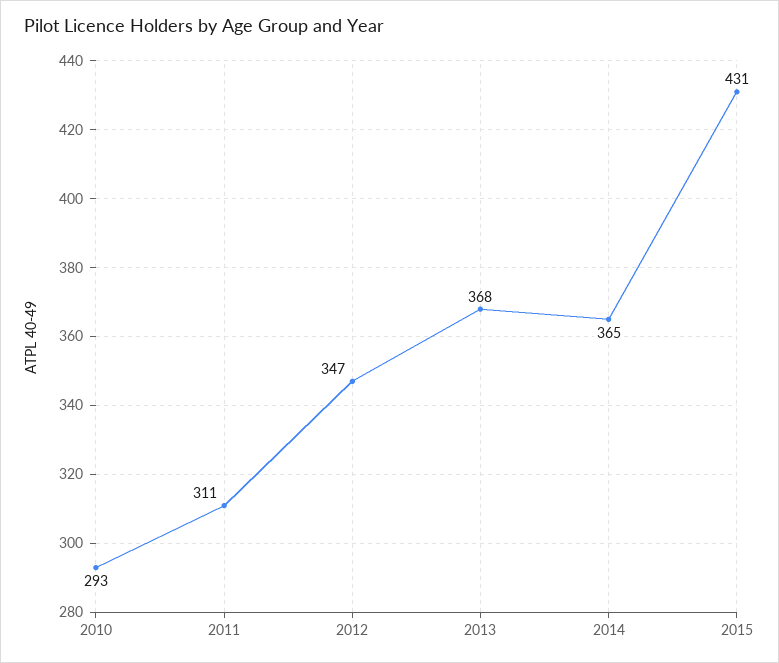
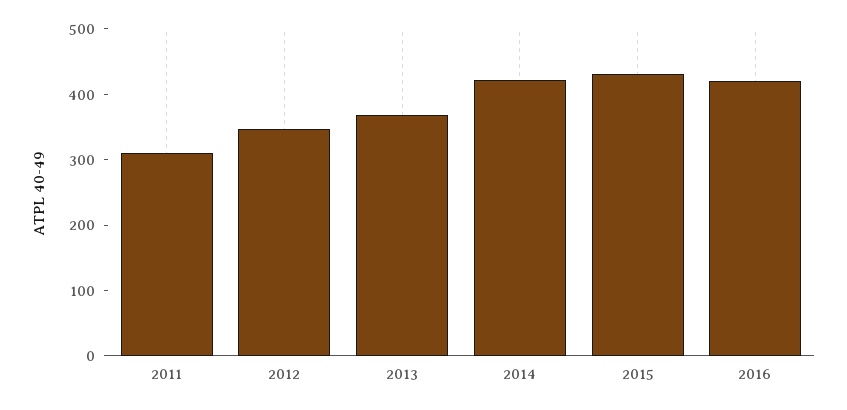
2010: 293 -> none
2014: 365 -> 420
2016: none -> 420

